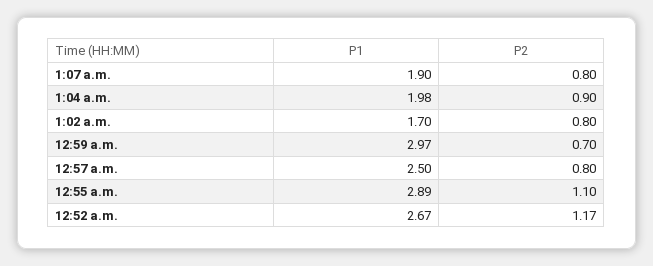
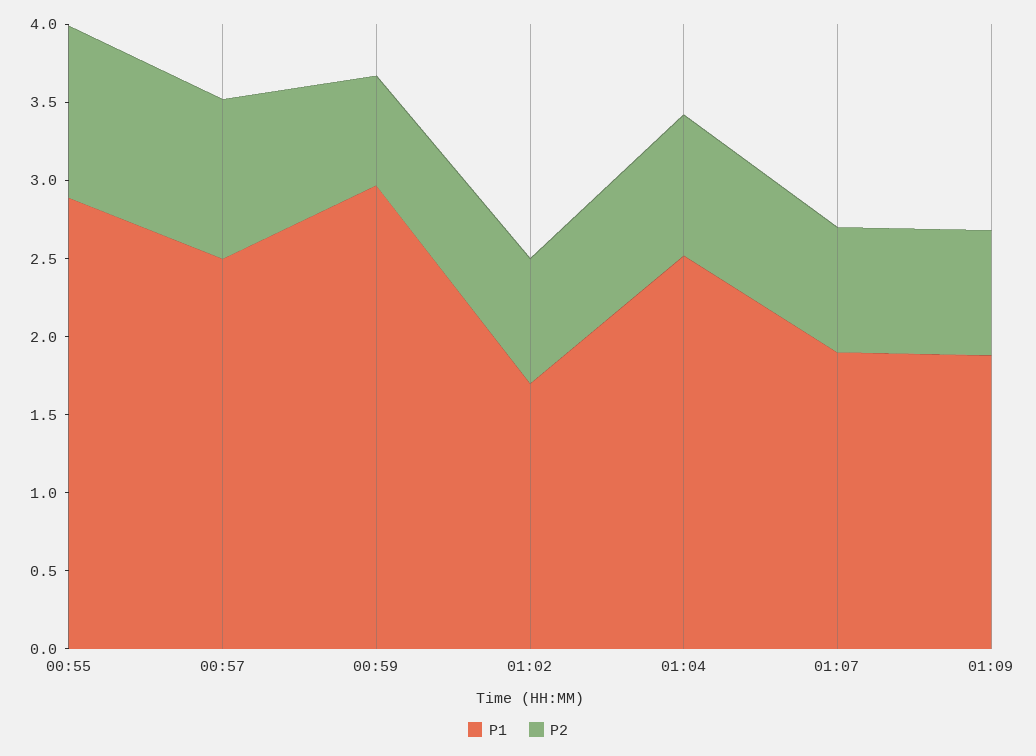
P1, 1:04 a.m.: 1.98 -> 2.5
P2, 12:57 a.m.: 0.8 -> 1
P1, 12:52 a.m.: 2.67 -> none
P2, 12:52 a.m.: 1.17 -> none
P1, 01:09: none -> 1.9
P2, 01:09: none -> 0.8

